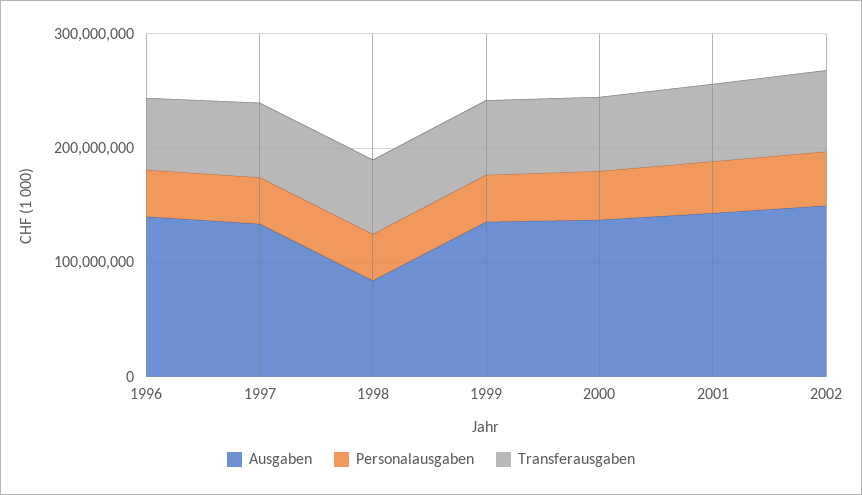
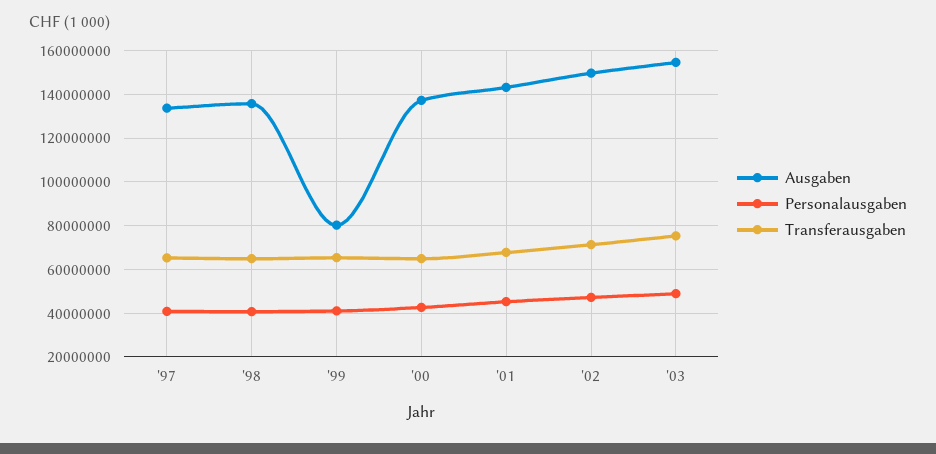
Ausgaben, 1996: 140000000 -> none
Personalausgaben, 1996: 40000000 -> none
Transferausgaben, 1996: 60000000 -> none
Ausgaben, 1998: 80000000 -> 135000000
Ausgaben, 1999: 140000000 -> 80000000
Ausgaben, '03: none -> 155000000
Personalausgaben, '03: none -> 50000000
Transferausgaben, '03: none -> 75000000

